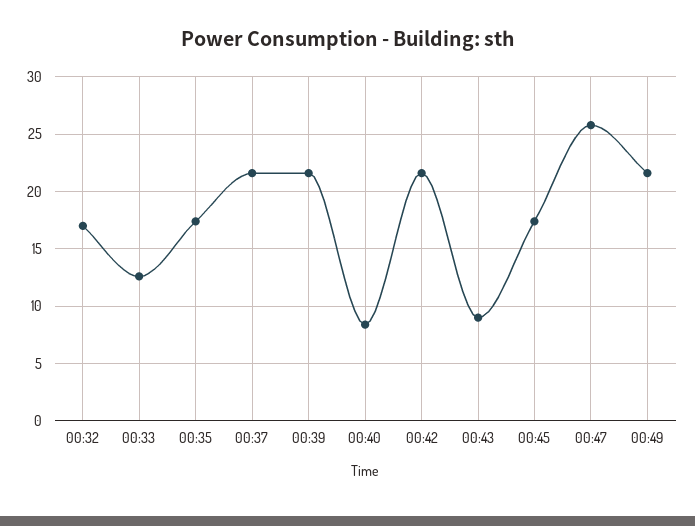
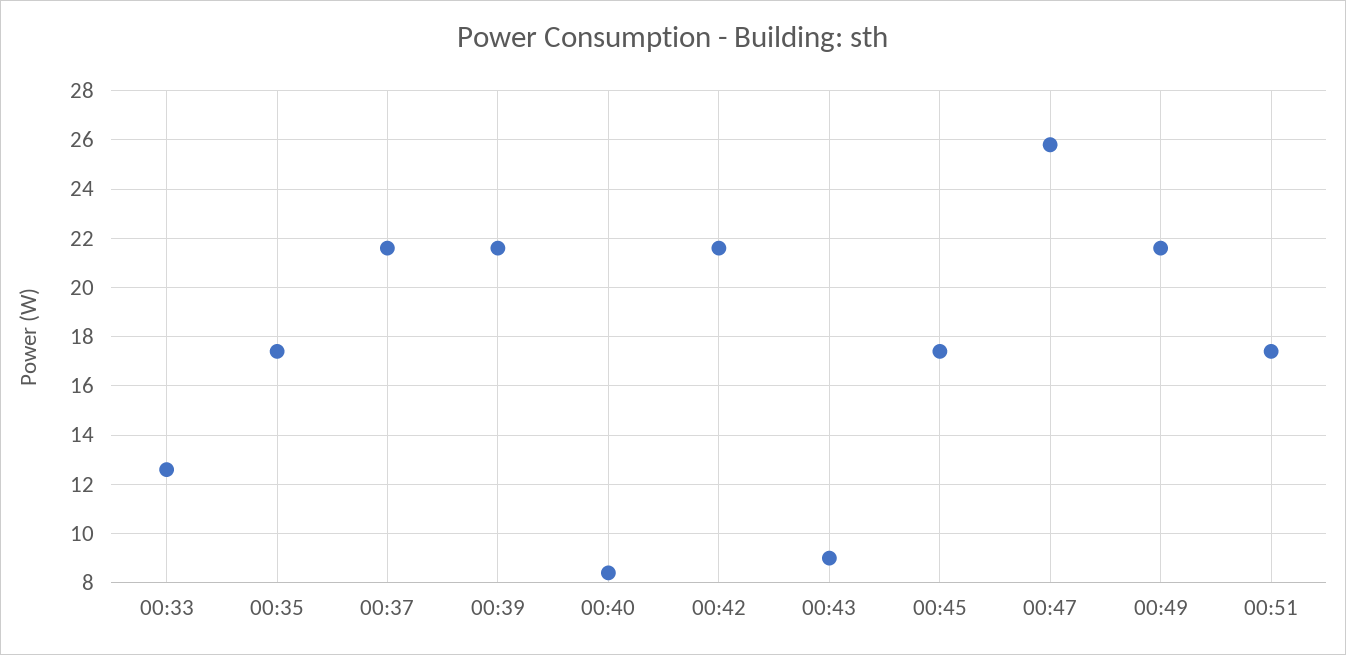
00:32: 17 -> none
00:51: none -> 17.5

